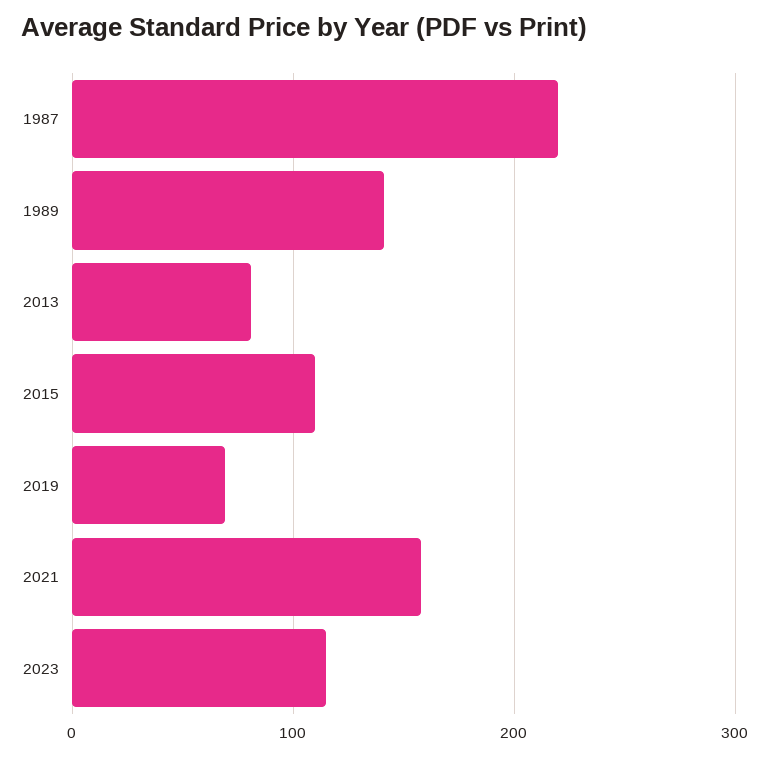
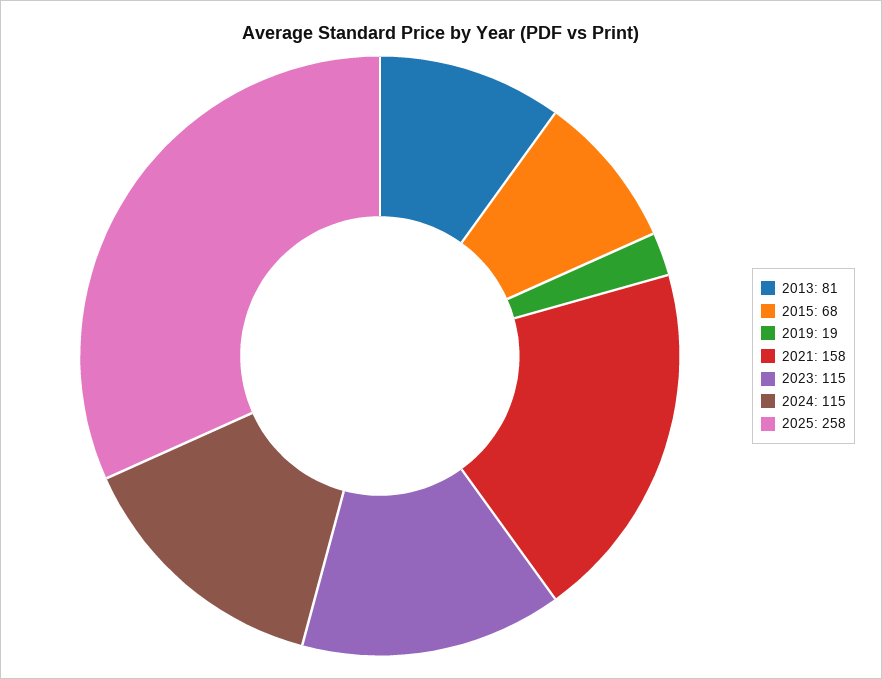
1987: 220 -> none
1989: 140 -> none
2015: 110 -> 68
2019: 70 -> 19
2024: none -> 115
2025: none -> 258

